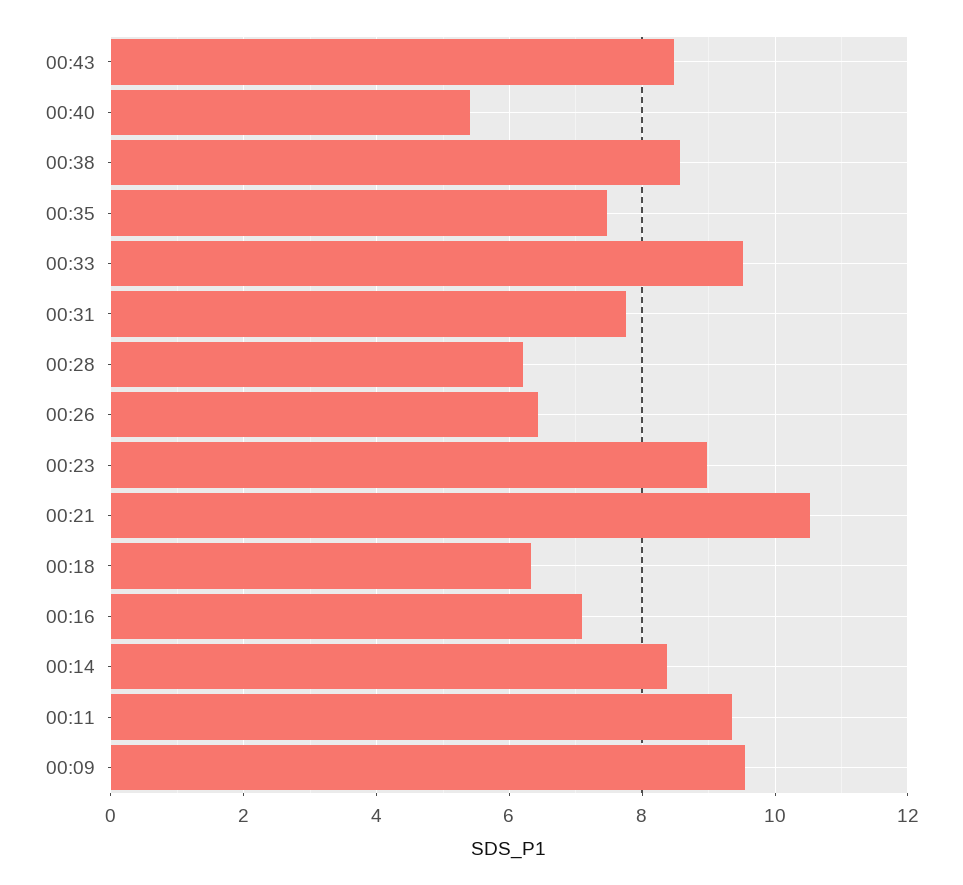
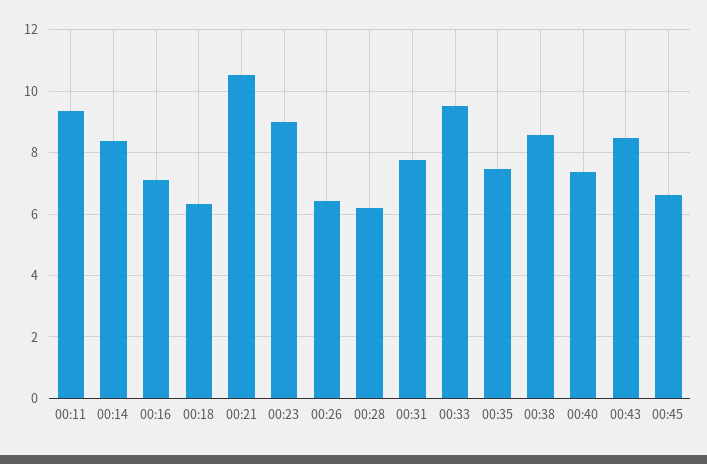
00:40: 5.4 -> 7.4
00:09: 9.6 -> none
00:45: none -> 6.6

